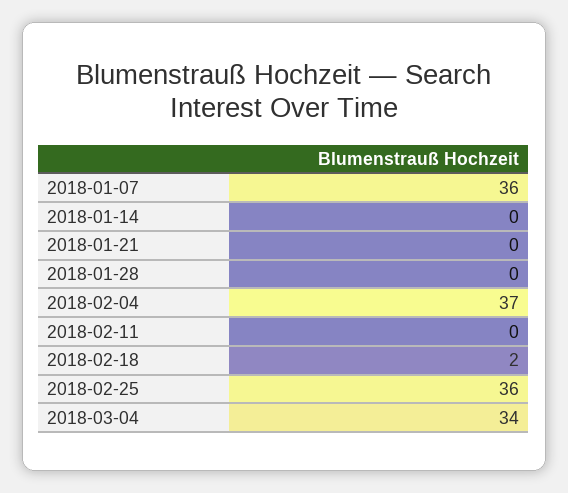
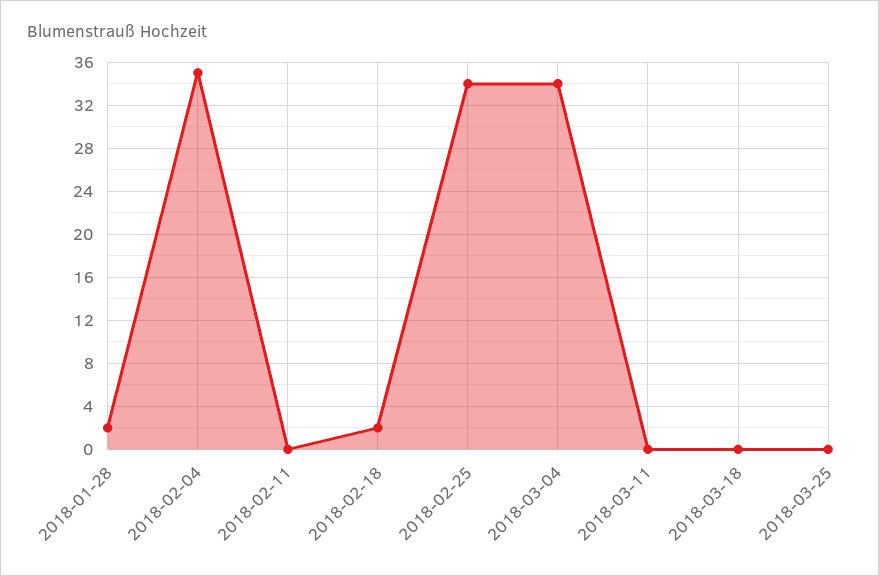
2018-01-07: 36 -> none
2018-01-14: 0 -> none
2018-01-21: 0 -> none
2018-01-28: 0 -> 2
2018-02-04: 37 -> 35
2018-02-25: 36 -> 34
2018-03-11: none -> 0
2018-03-18: none -> 0
2018-03-25: none -> 0

